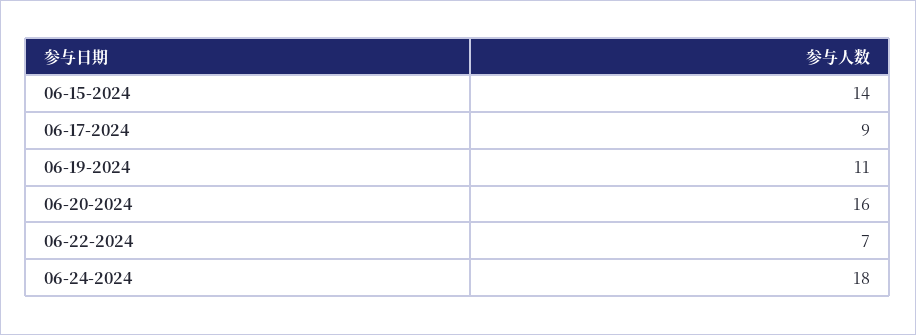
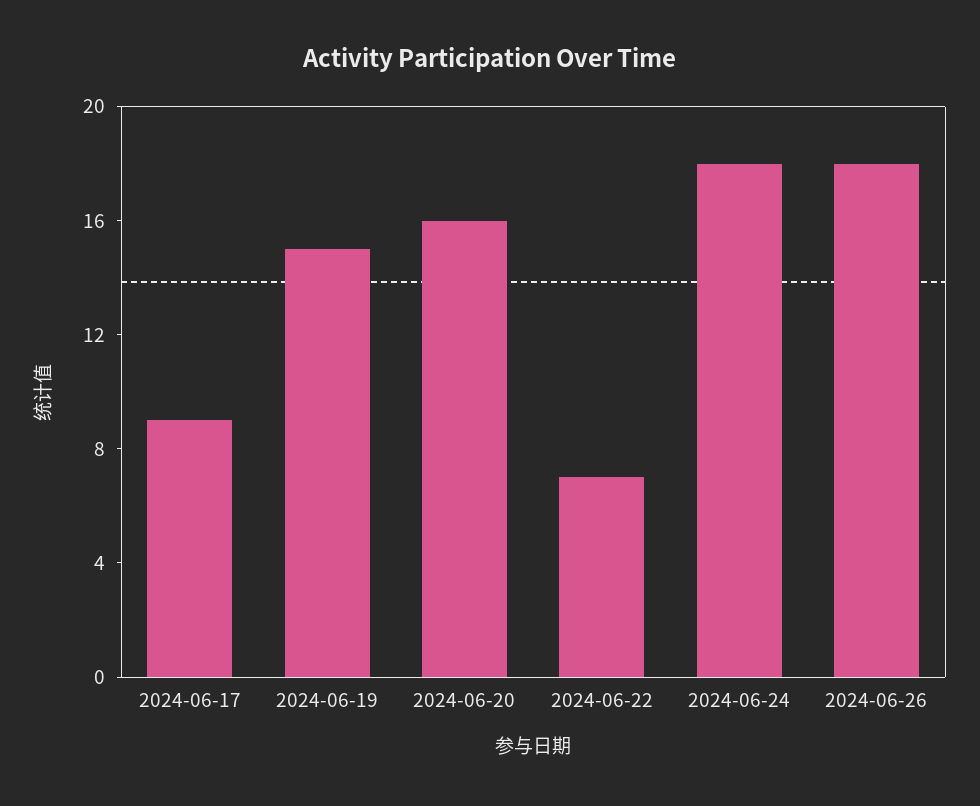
06-15-2024: 14 -> none
06-19-2024: 11 -> 15
2024-06-26: none -> 18

